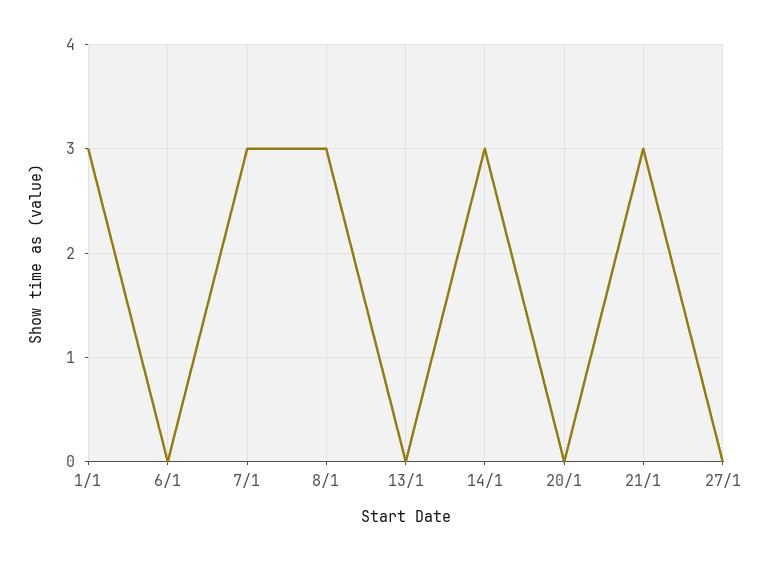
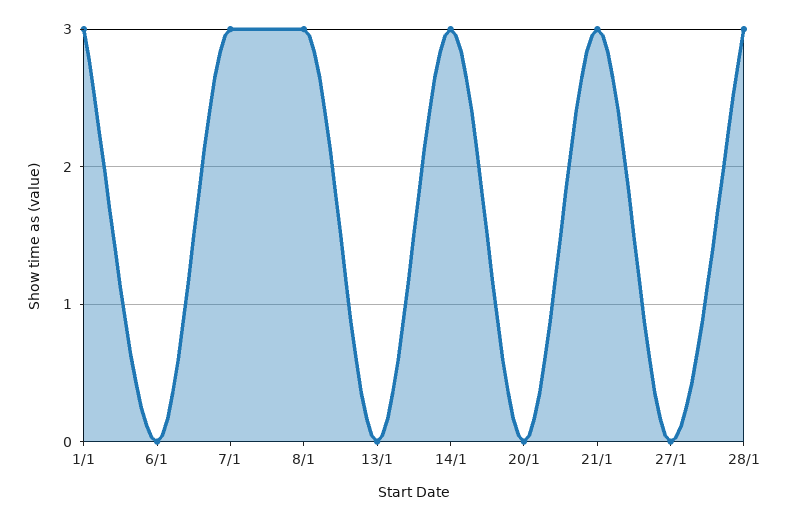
28/1: none -> 3

